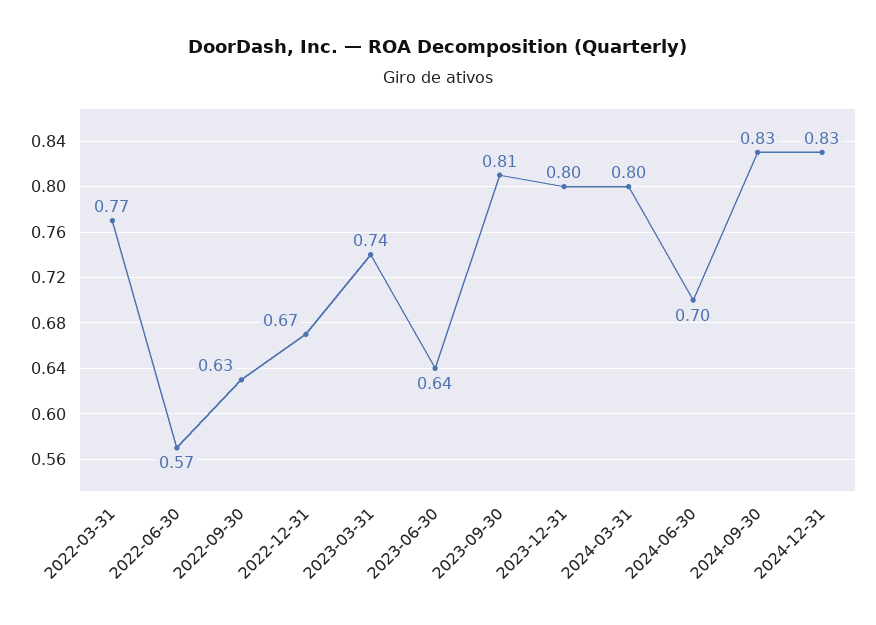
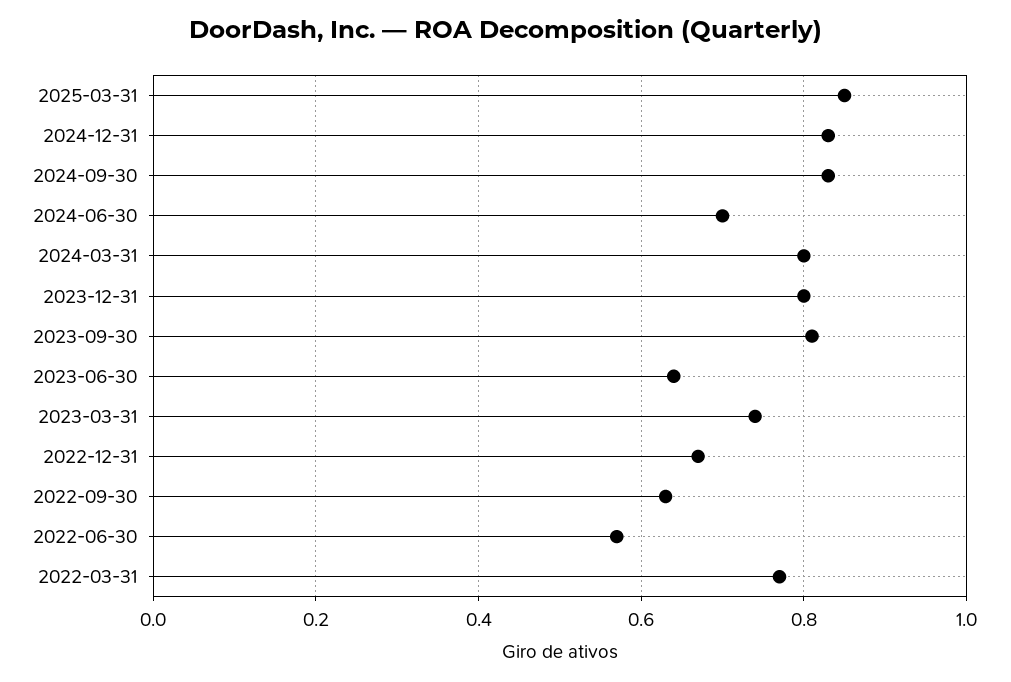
2025-03-31: none -> 0.85

